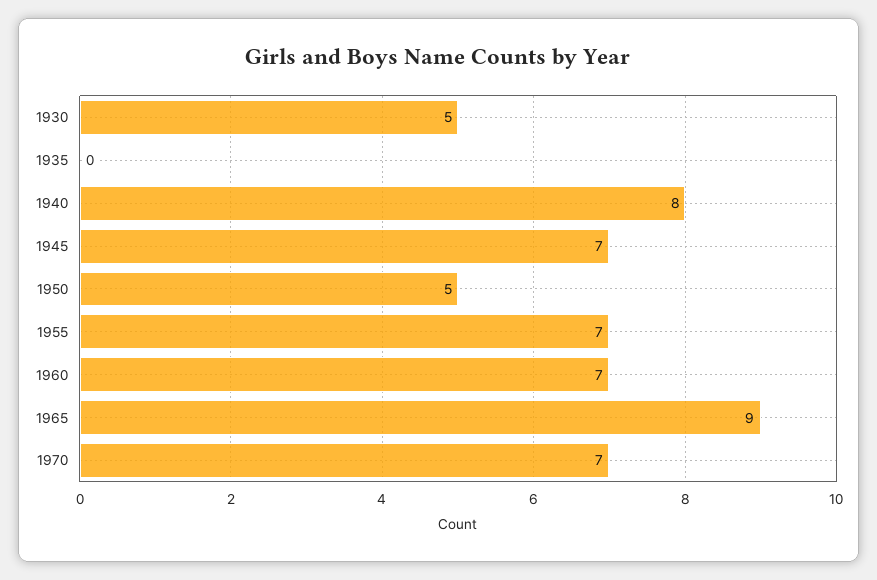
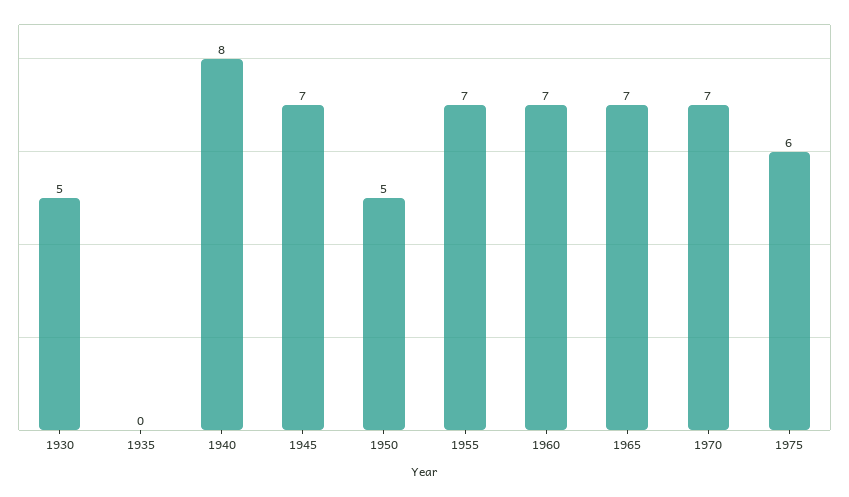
1965: 9 -> 7
1975: none -> 6

